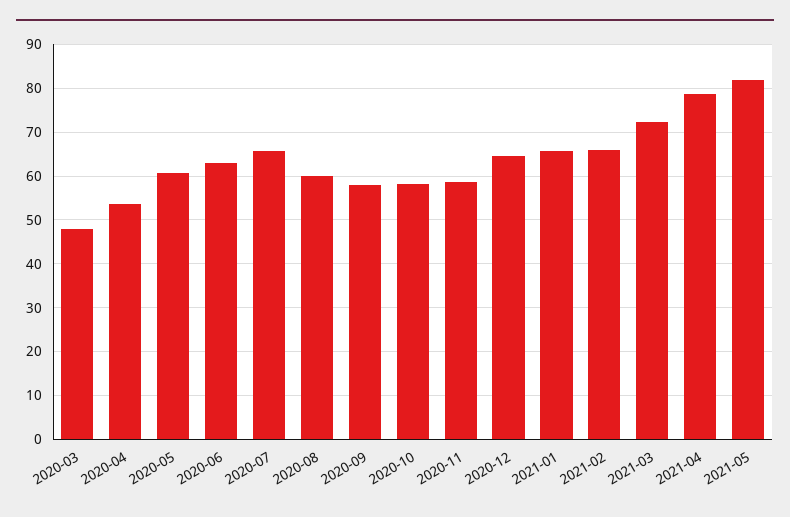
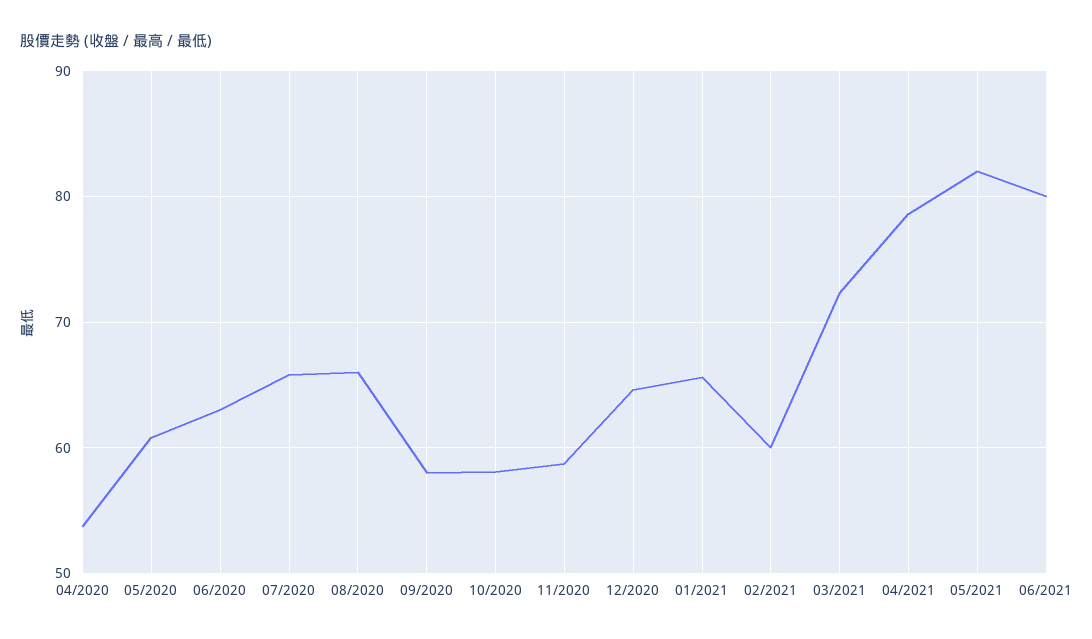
2020-03: 48 -> none
2020-08: 60 -> 66
2021-02: 66 -> 60
06/2021: none -> 80

